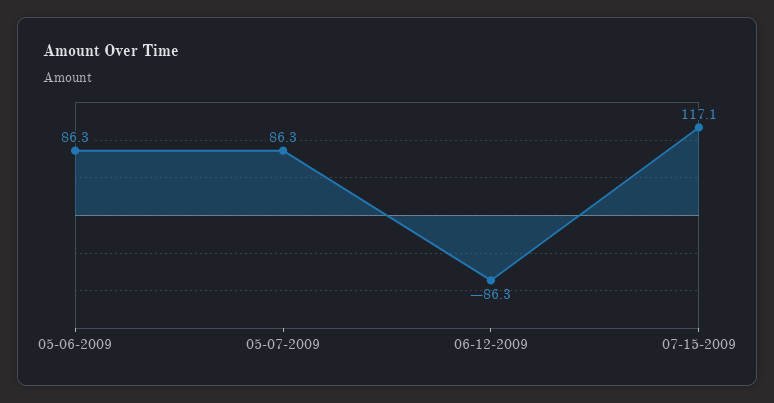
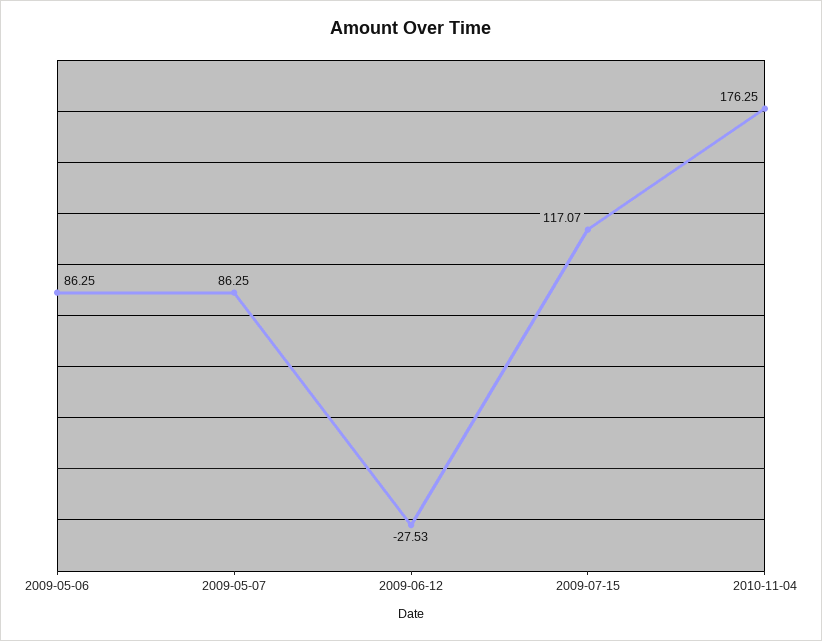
06-12-2009: -86.3 -> -27.53
2010-11-04: none -> 176.25

